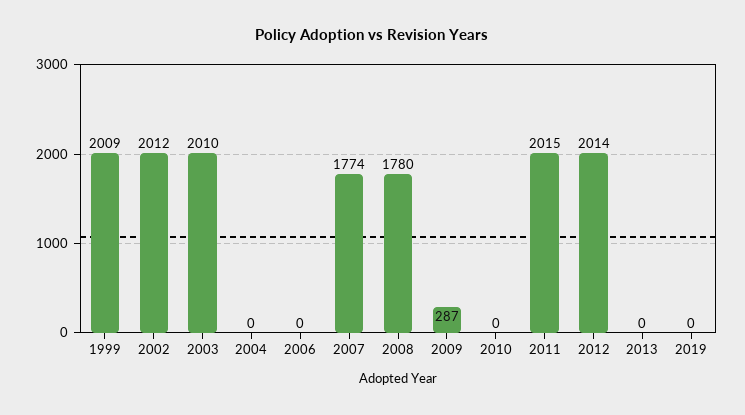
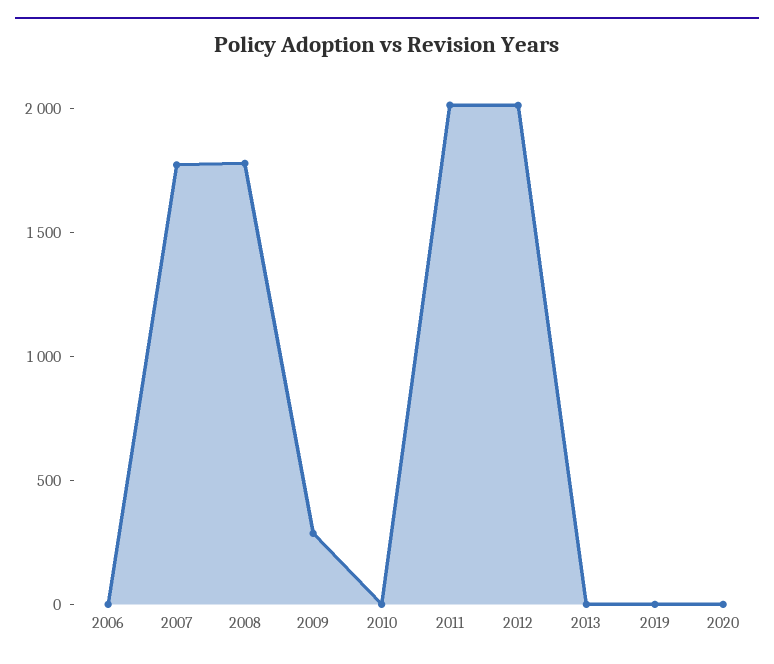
1999: 2009 -> none
2002: 2012 -> none
2003: 2010 -> none
2004: 0 -> none
2020: none -> 0

